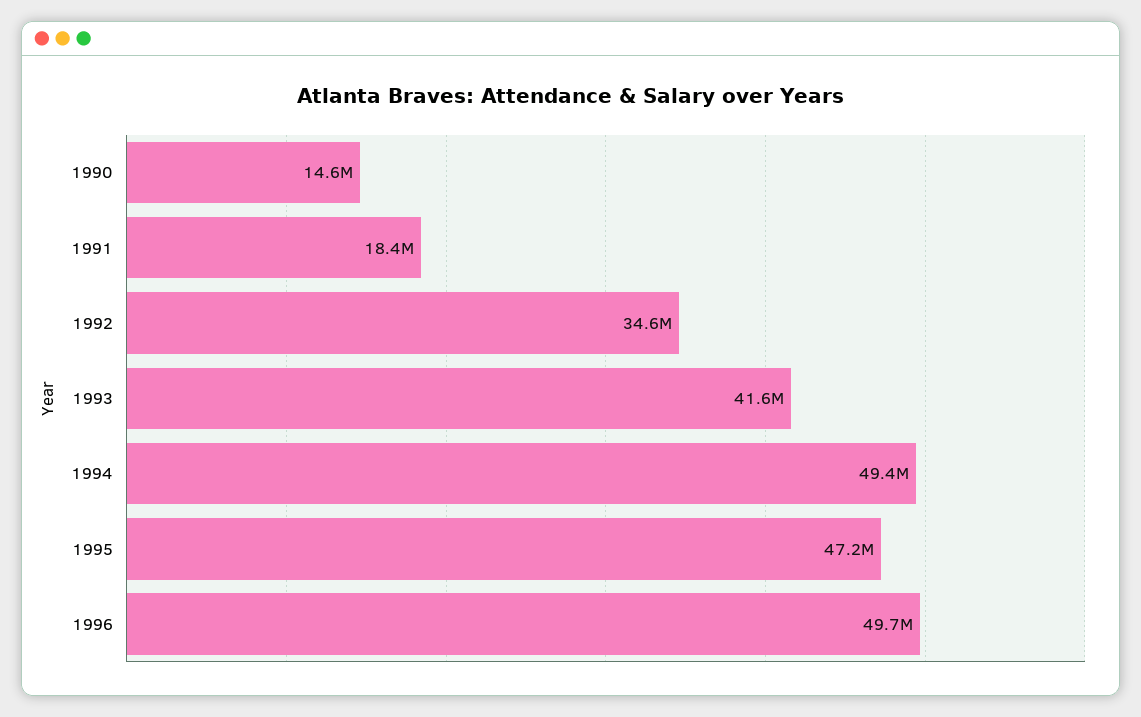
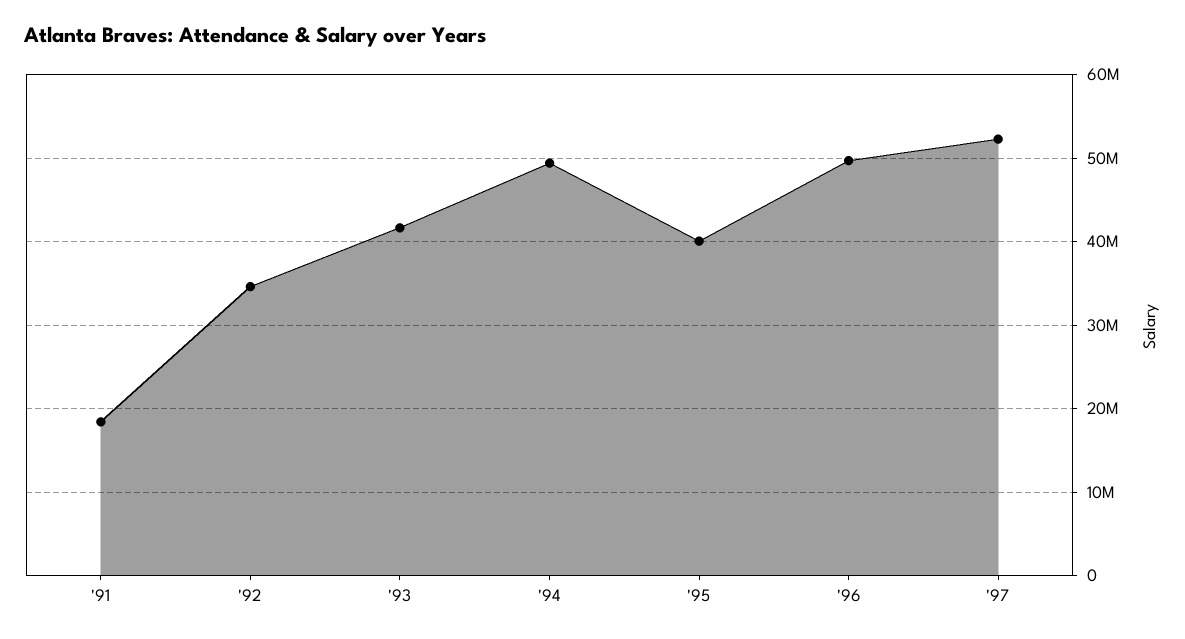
1990: 14600000 -> none
1995: 47200000 -> 40000000
'97: none -> 52000000

